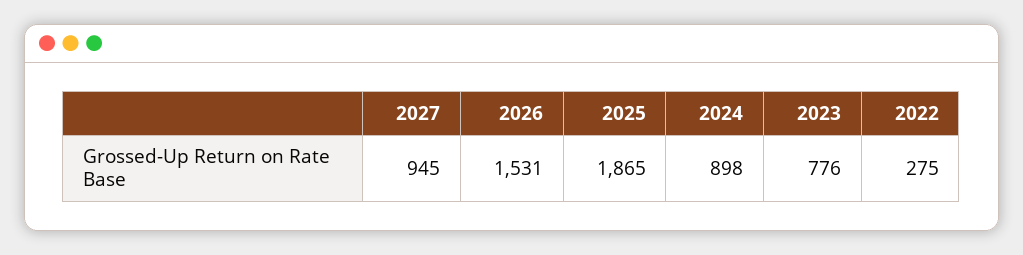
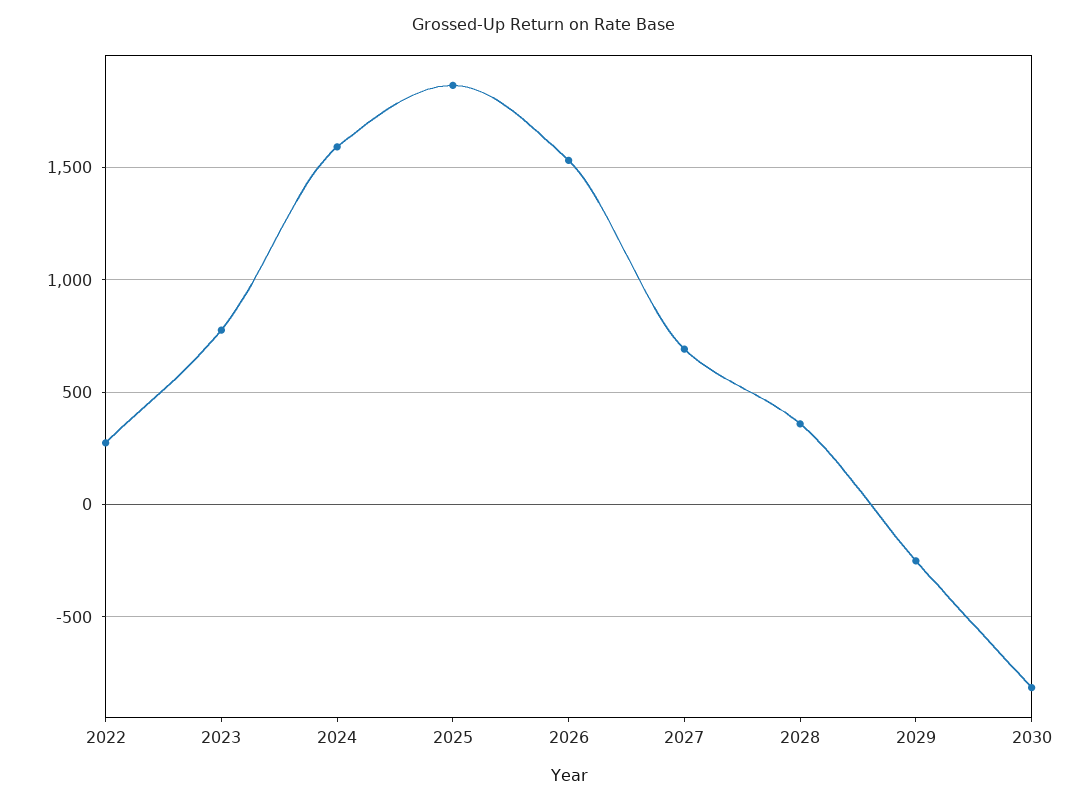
2027: 945 -> 700
2024: 898 -> 1600
2028: none -> 350
2029: none -> -250
2030: none -> -800

